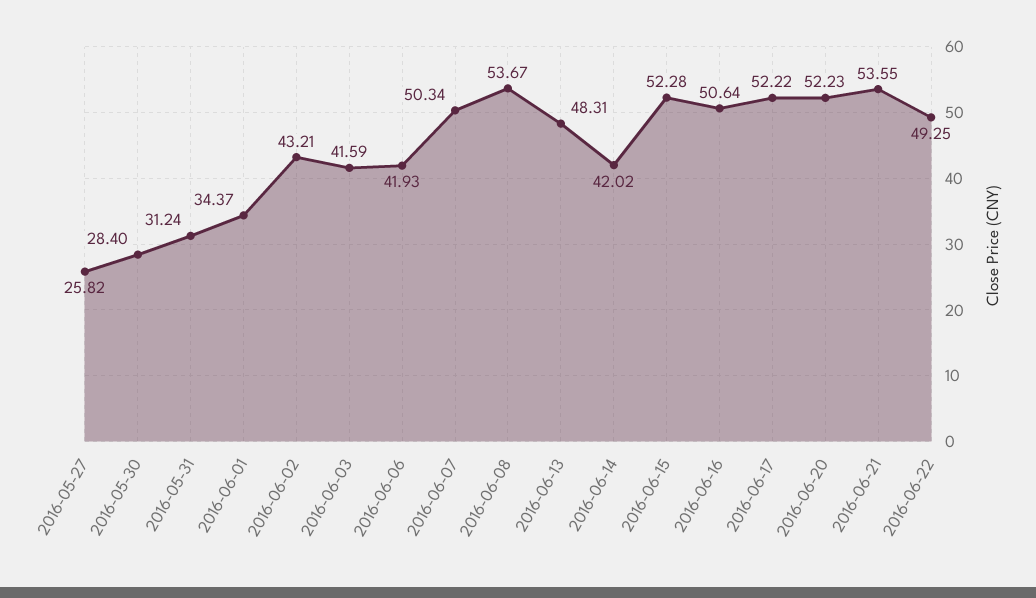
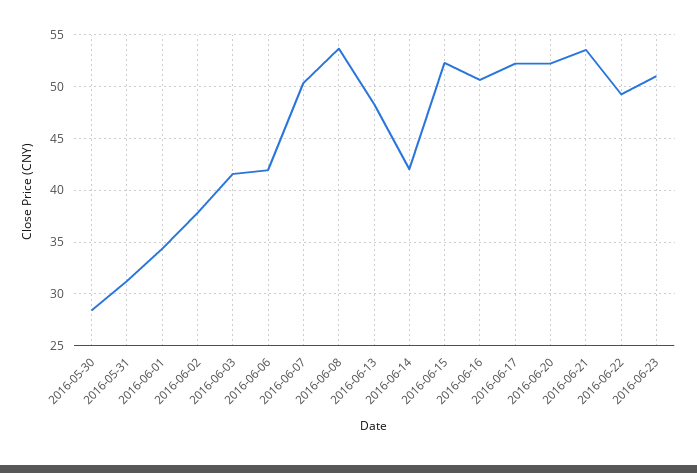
2016-05-27: 25.82 -> none
2016-06-02: 43.21 -> 38
2016-06-23: none -> 51

